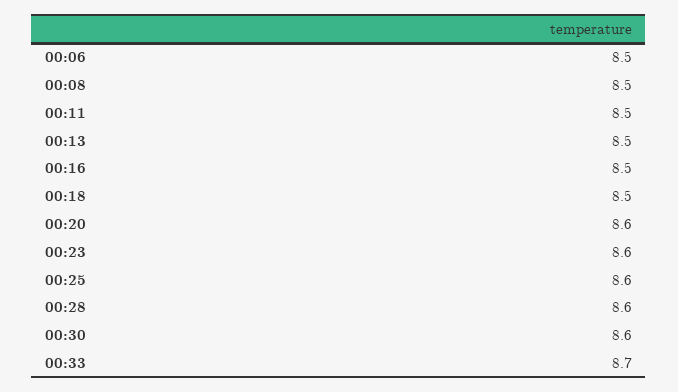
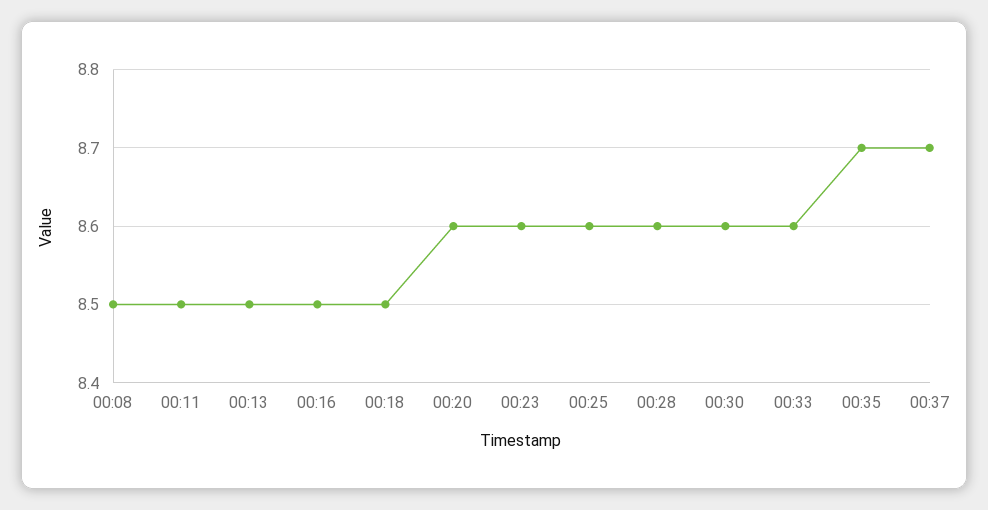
00:06: 8.5 -> none
00:33: 8.7 -> 8.6
00:35: none -> 8.7
00:37: none -> 8.7

